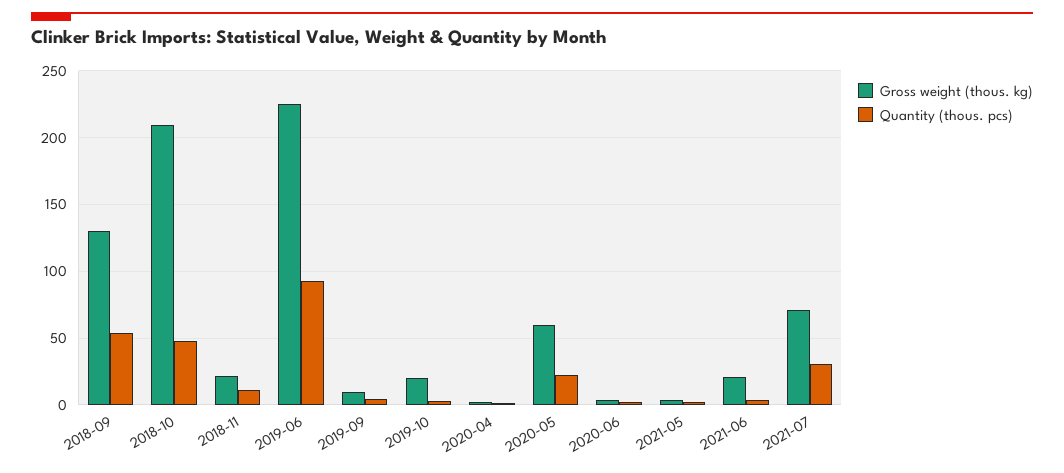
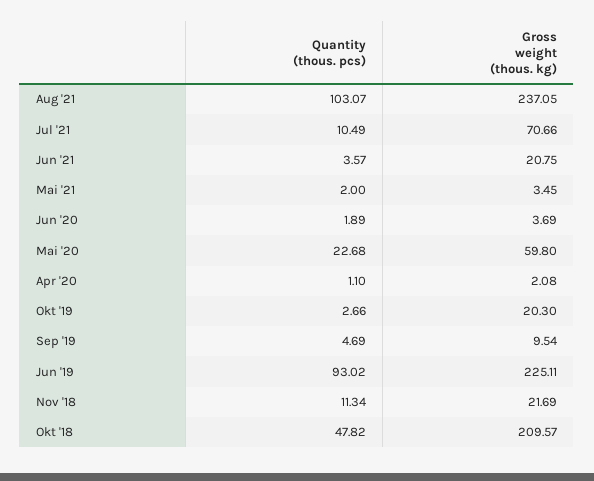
Gross weight (thous. kg), 2018-09: 130 -> none
Quantity (thous. pcs), 2018-09: 55 -> none
Quantity (thous. pcs), 2021-07: 30 -> 10.49
Quantity (thous. pcs), Aug '21: none -> 103.07
Gross weight (thous. kg), Aug '21: none -> 237.05

